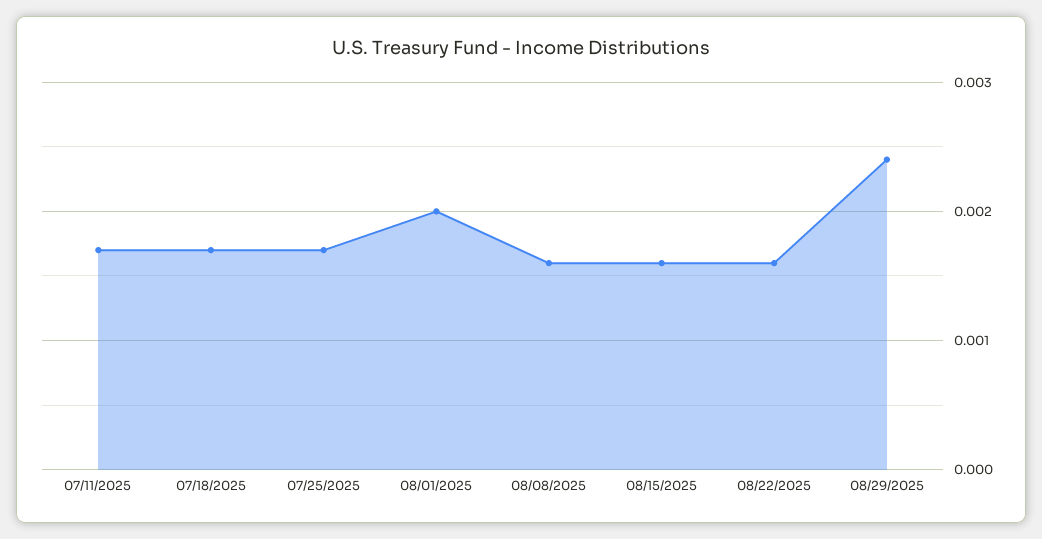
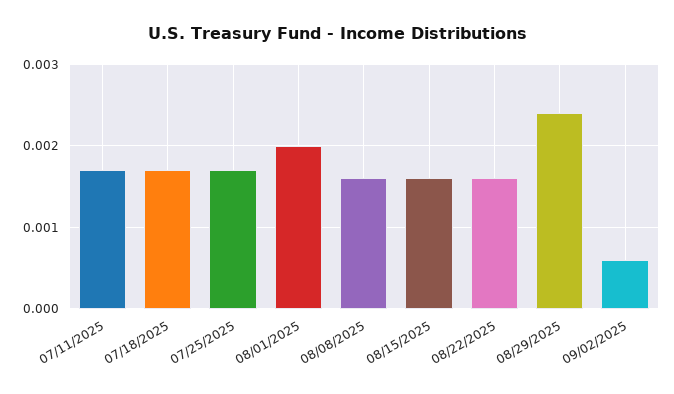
09/02/2025: none -> 0.0006

